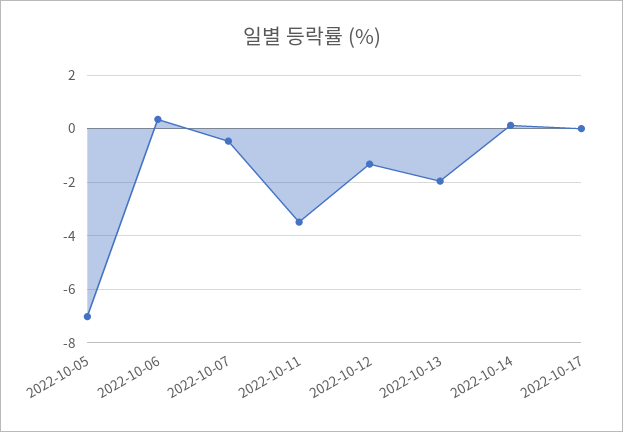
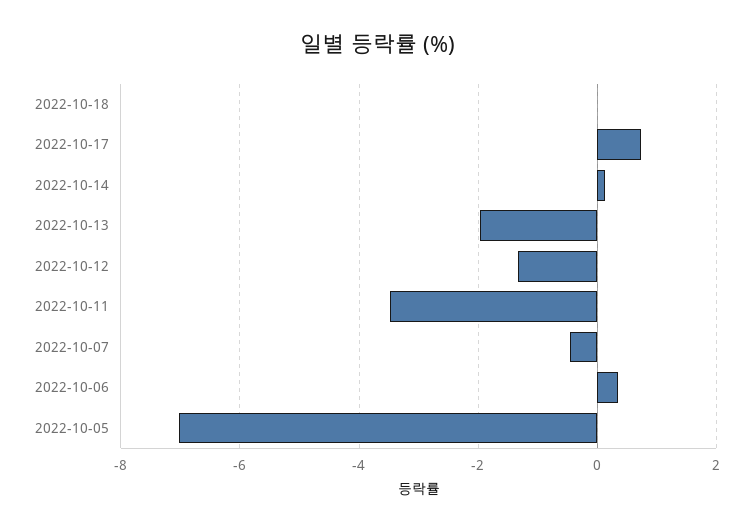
2022-10-17: 0 -> 0.8
2022-10-18: none -> 0

